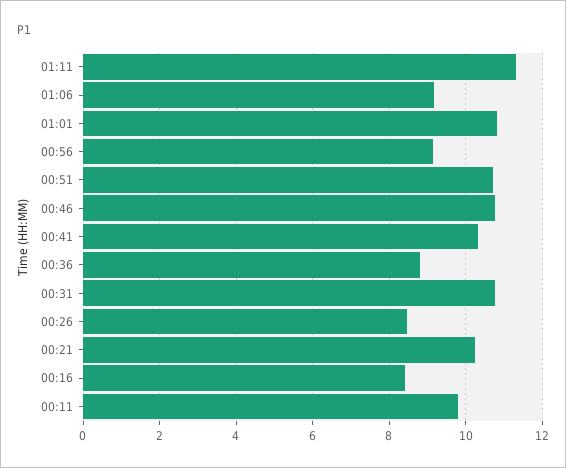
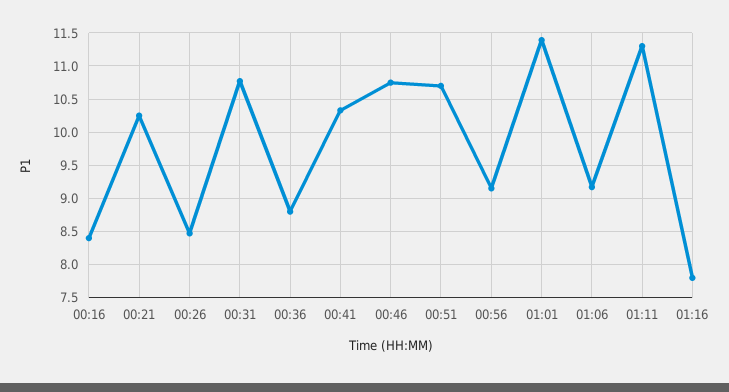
01:01: 10.8 -> 11.4
00:11: 9.8 -> none
01:16: none -> 7.8

